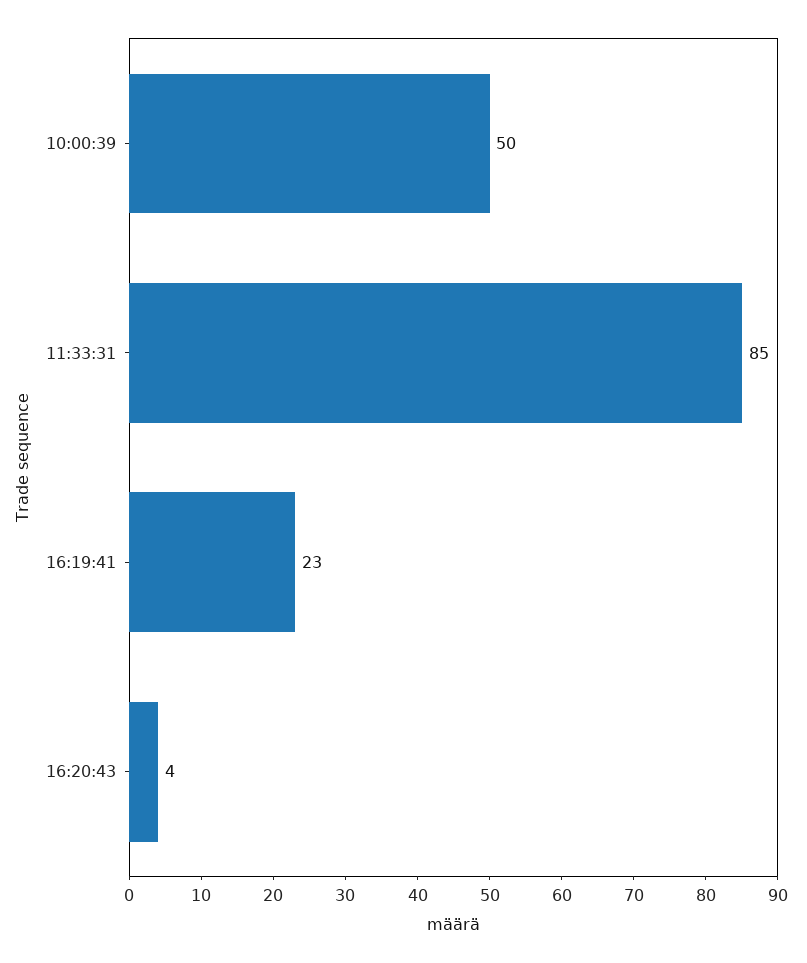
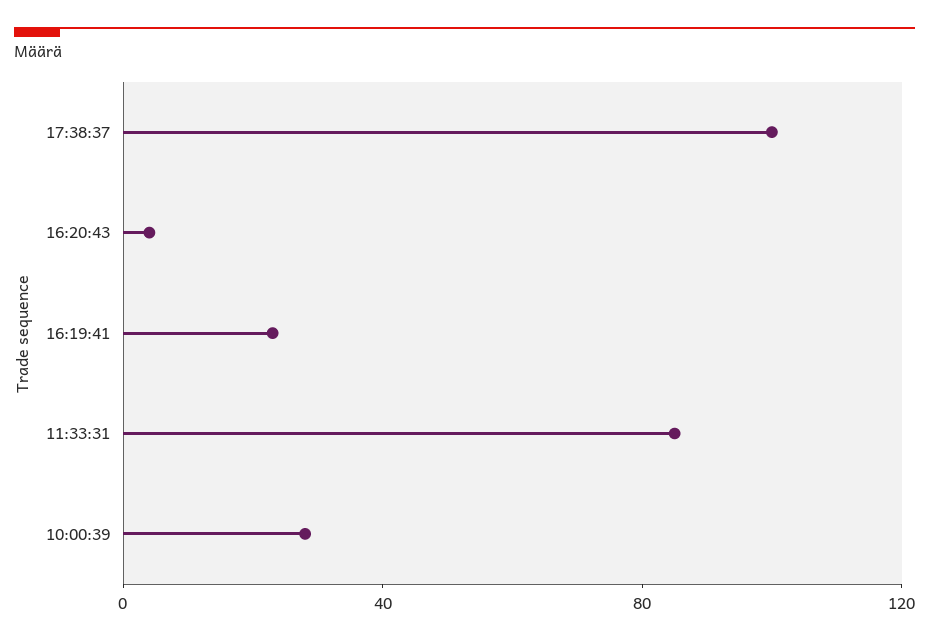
10:00:39: 50 -> 30
17:38:37: none -> 100

